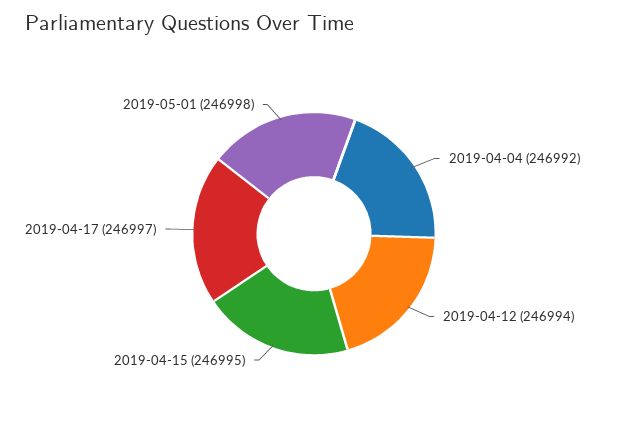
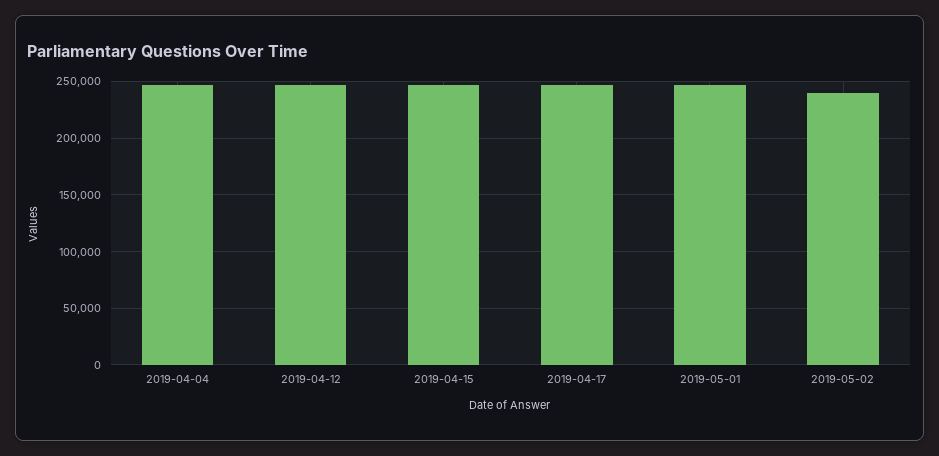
2019-05-02: none -> 240000

